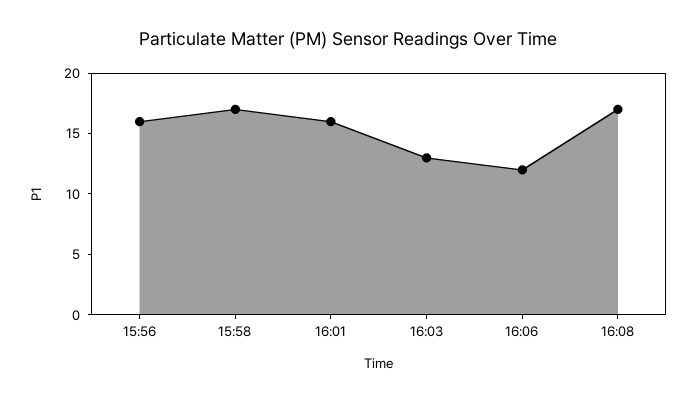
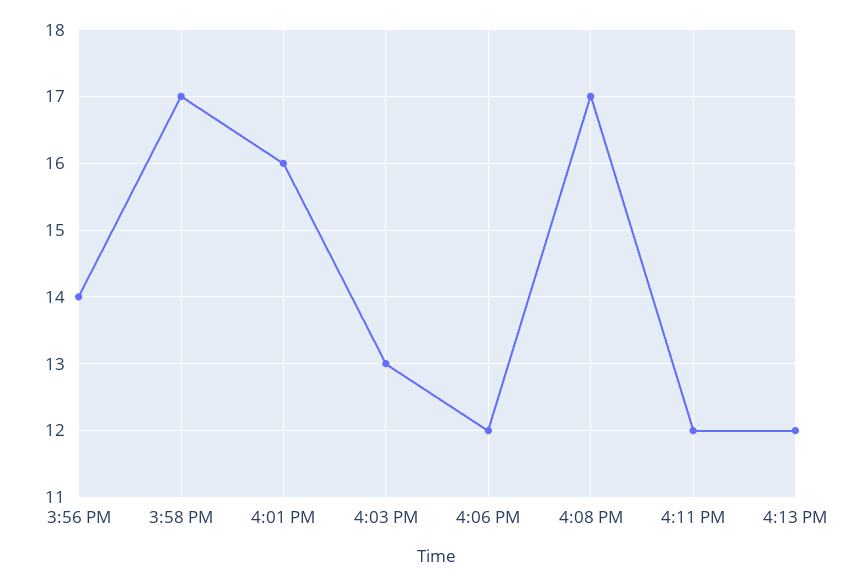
15:56: 16 -> 14
4:11 PM: none -> 12
4:13 PM: none -> 12

